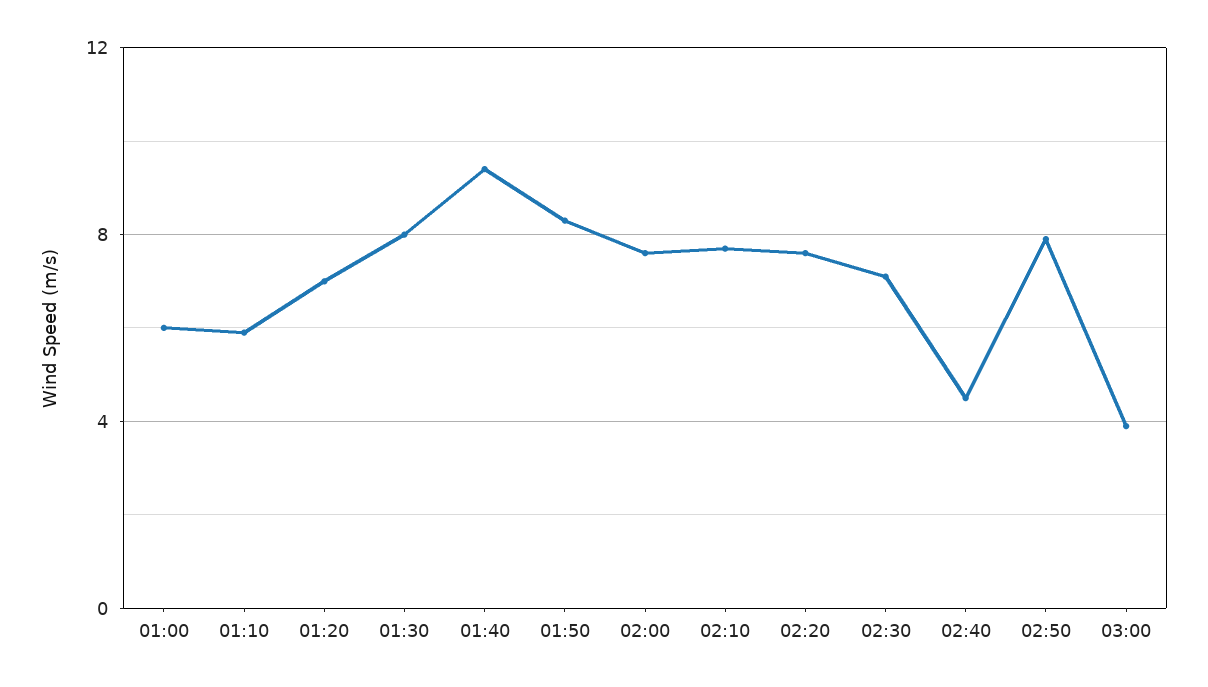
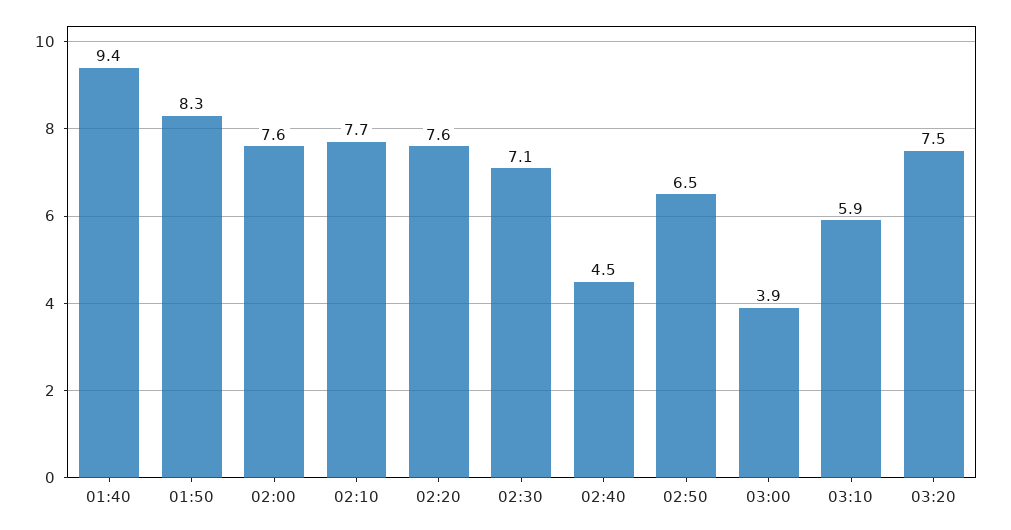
01:00: 6 -> none
01:10: 6 -> none
01:20: 7 -> none
01:30: 8 -> none
02:50: 8 -> 6.5
03:10: none -> 5.9
03:20: none -> 7.5

